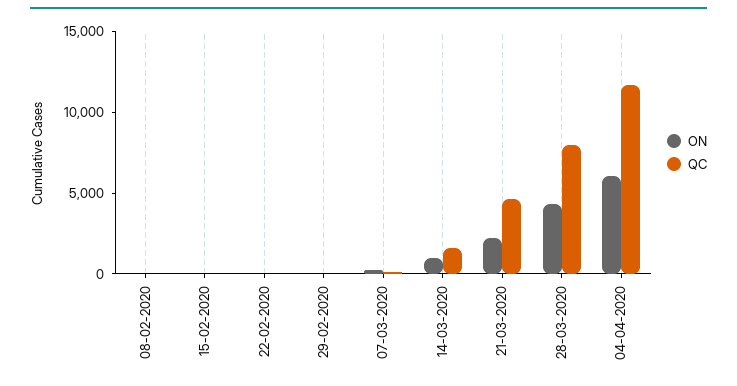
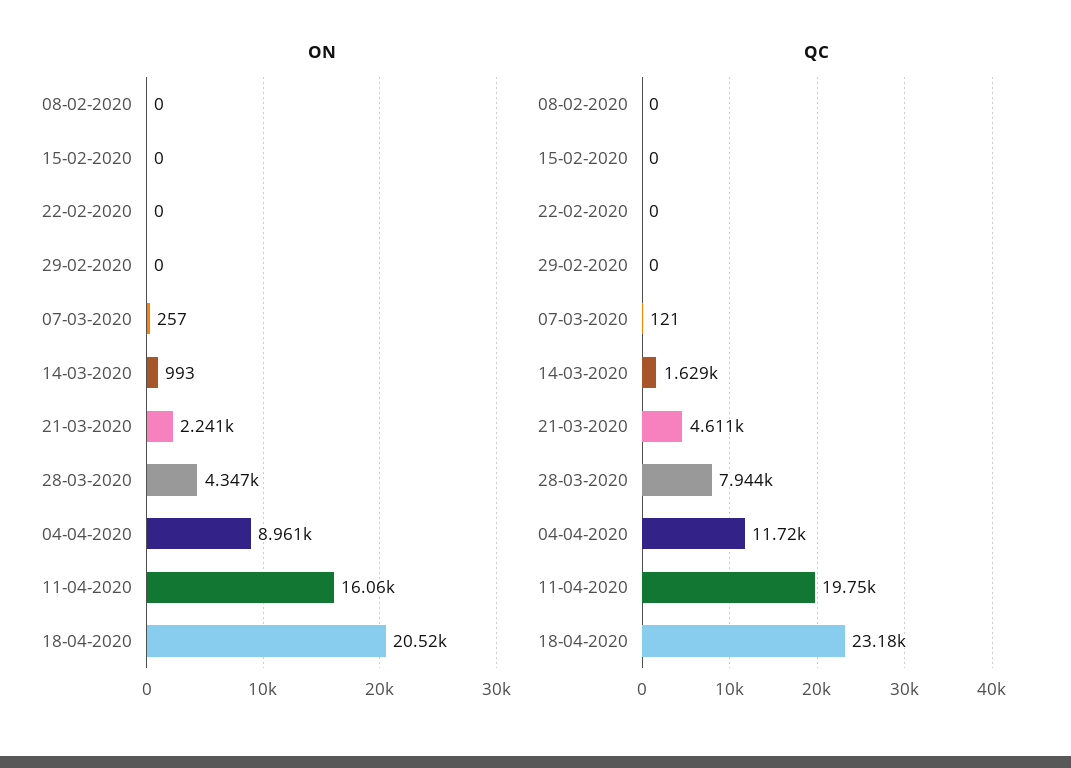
ON, 04-04-2020: 6000 -> 8961
ON, 11-04-2020: none -> 16060
ON, 18-04-2020: none -> 20520
QC, 11-04-2020: none -> 19750
QC, 18-04-2020: none -> 23180

